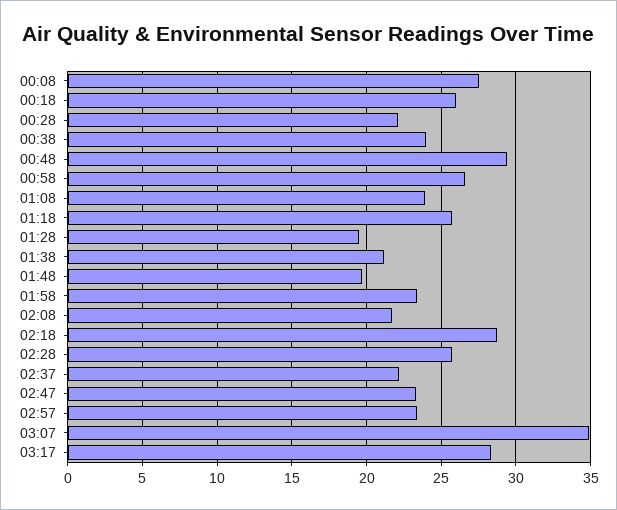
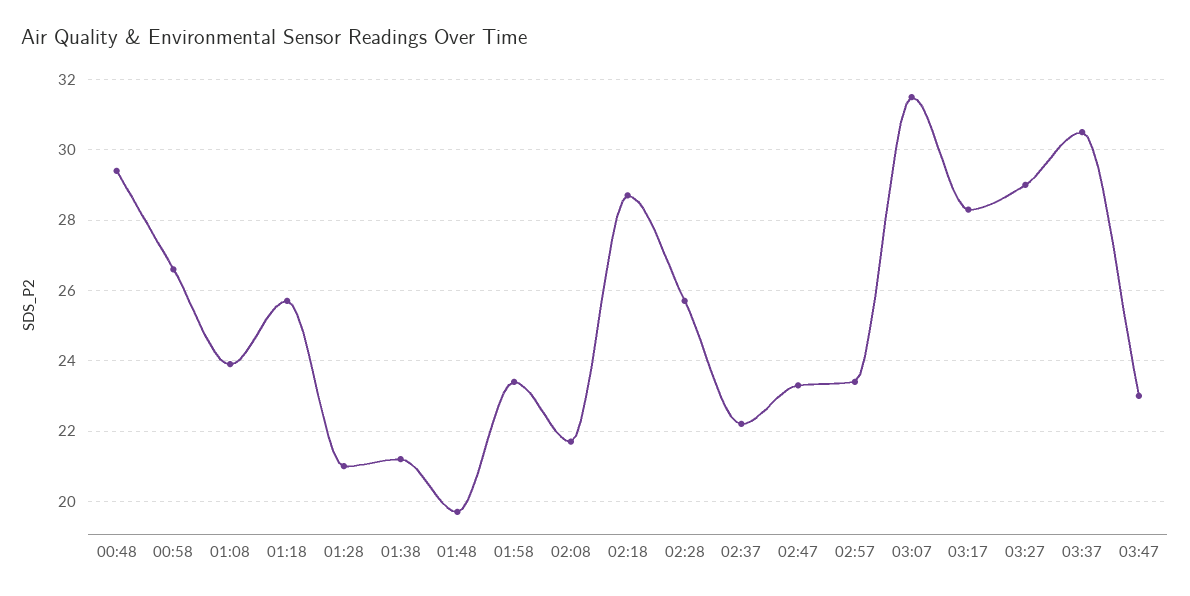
00:08: 27.5 -> none
00:18: 26 -> none
00:28: 22 -> none
00:38: 24 -> none
01:28: 19.5 -> 21
03:07: 35 -> 31.5
03:27: none -> 29
03:37: none -> 30.5
03:47: none -> 23

